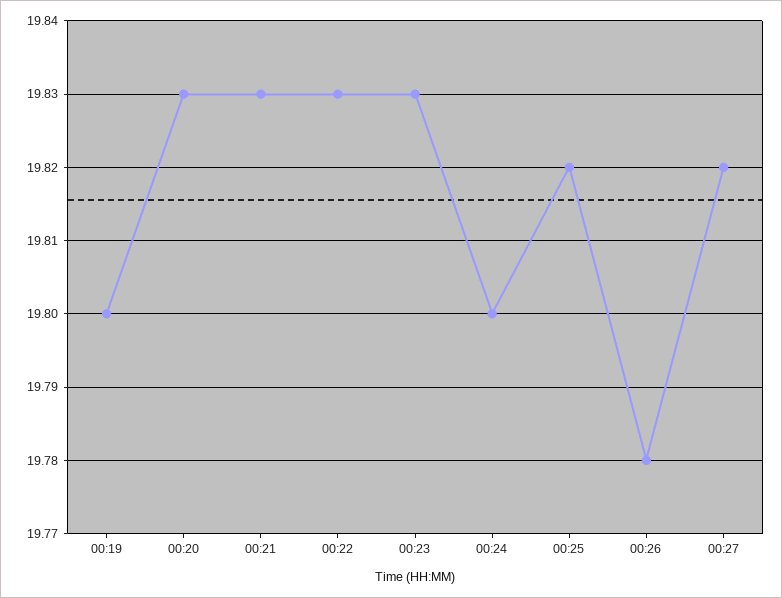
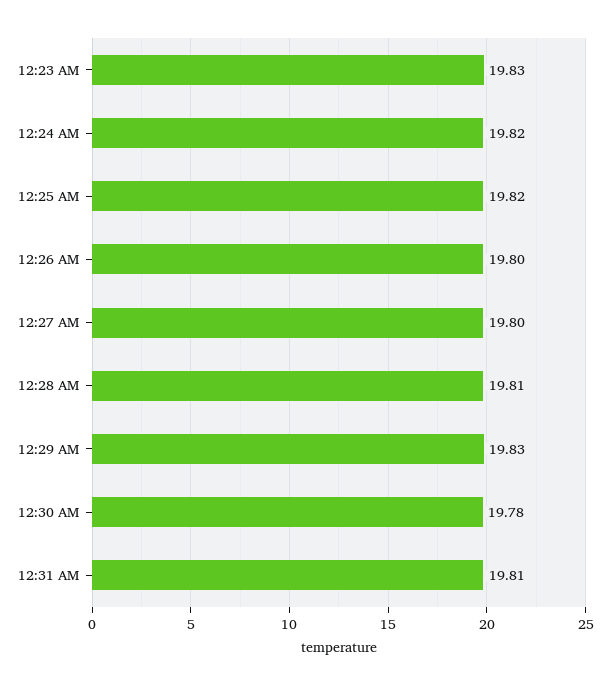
00:19: 19.8 -> none
00:20: 19.83 -> none
00:21: 19.83 -> none
00:22: 19.83 -> none
00:24: 19.8 -> 19.82
00:26: 19.78 -> 19.8
00:27: 19.82 -> 19.8
12:28 AM: none -> 19.81
12:29 AM: none -> 19.83
12:30 AM: none -> 19.78
12:31 AM: none -> 19.81

